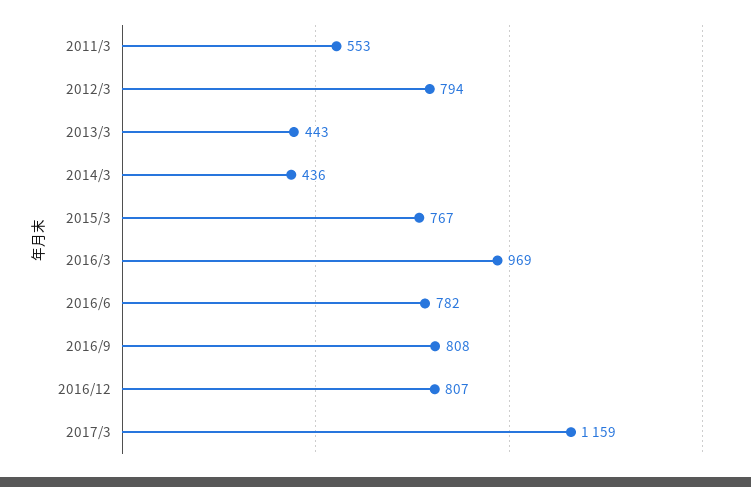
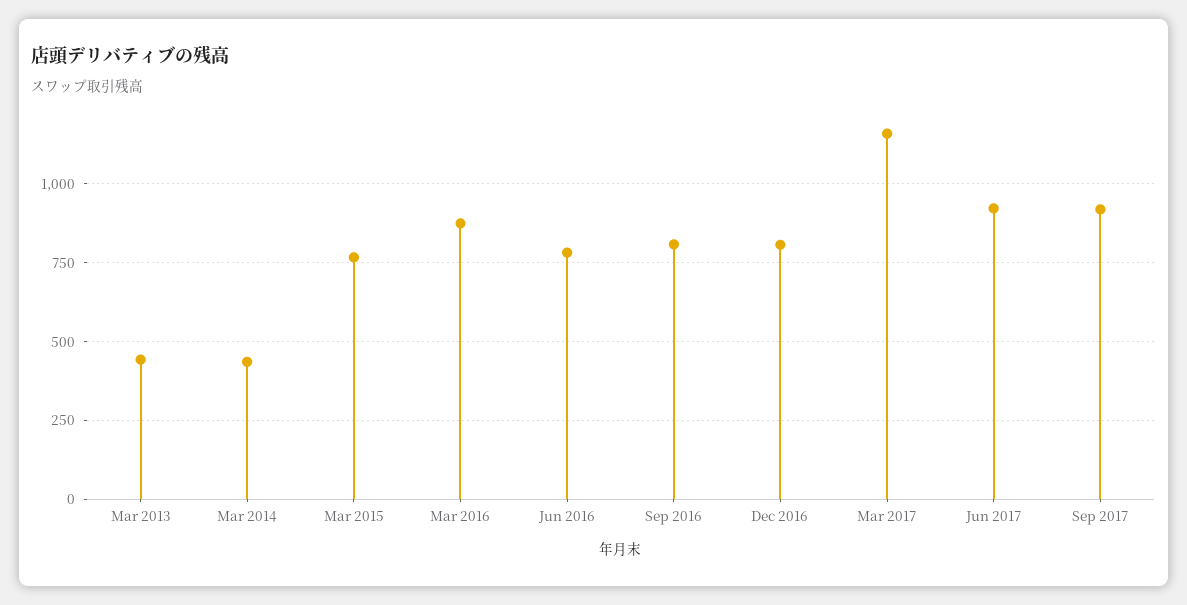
2011/3: 553 -> none
2012/3: 794 -> none
2016/3: 969 -> 875
Jun 2017: none -> 925
Sep 2017: none -> 925

